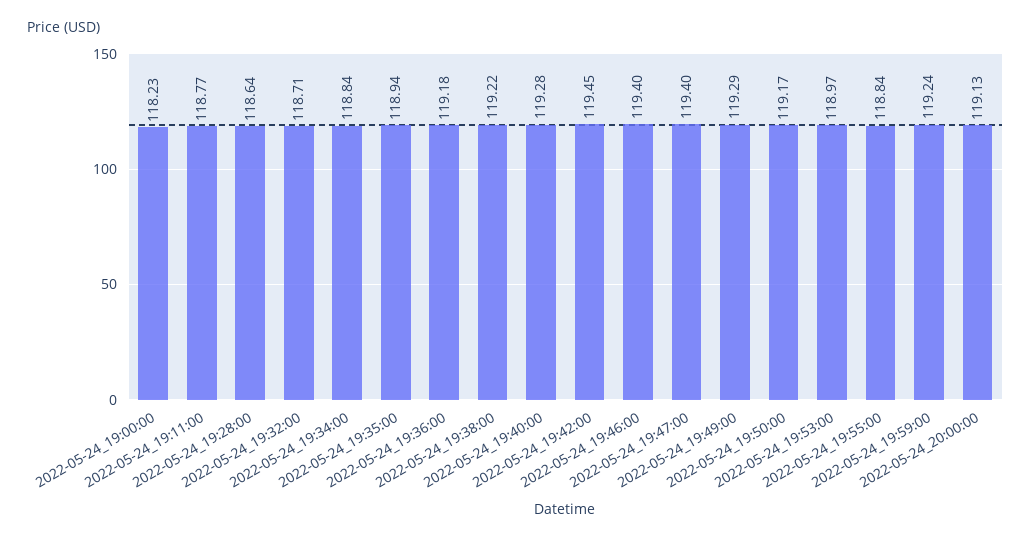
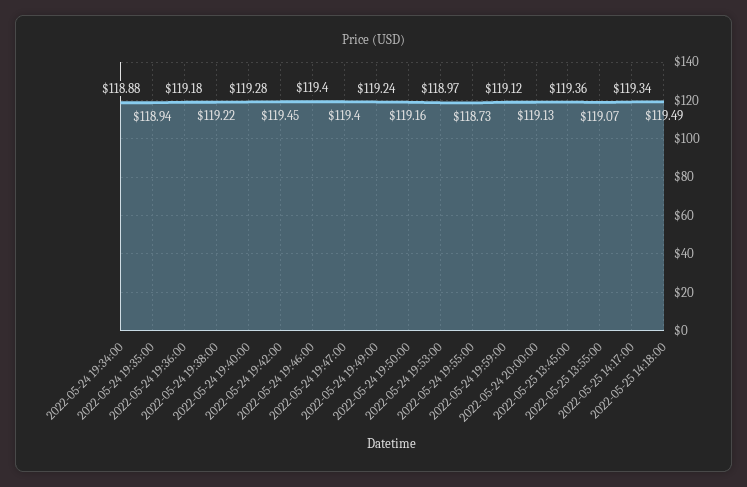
2022-05-24_19:00:00: 118.23 -> none
2022-05-24_19:11:00: 118.77 -> none
2022-05-24_19:28:00: 118.64 -> none
2022-05-24_19:32:00: 118.71 -> none
2022-05-24_19:34:00: 118.84 -> 118.88
2022-05-24_19:49:00: 119.29 -> 119.24
2022-05-24_19:50:00: 119.17 -> 119.16
2022-05-24_19:55:00: 118.84 -> 118.73
2022-05-24_19:59:00: 119.24 -> 119.12
2022-05-25 13:45:00: none -> 119.36
2022-05-25 13:55:00: none -> 119.07
2022-05-25 14:17:00: none -> 119.34
2022-05-25 14:18:00: none -> 119.49

